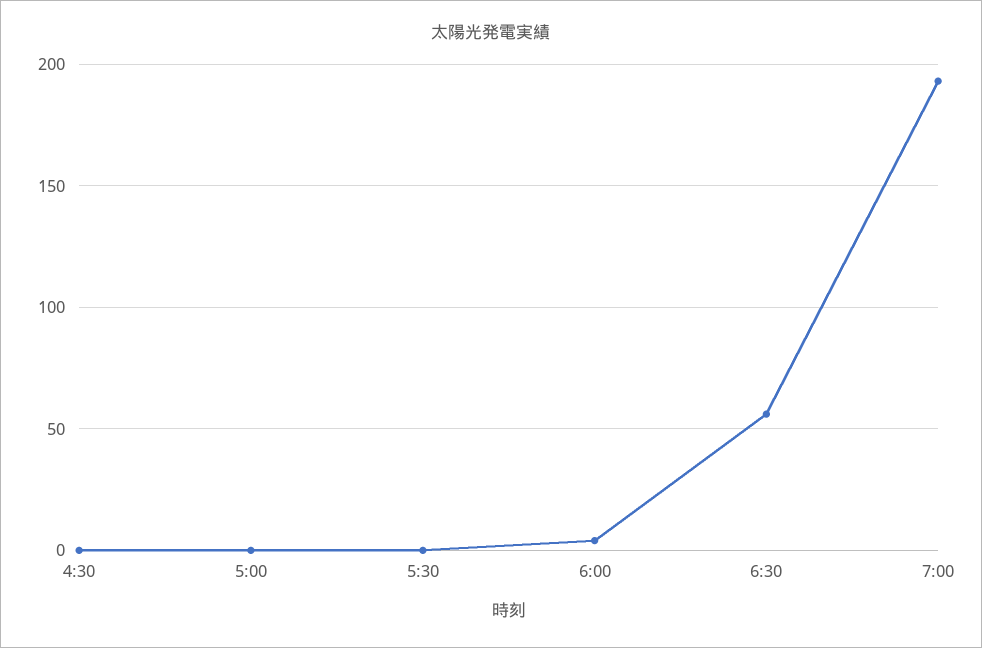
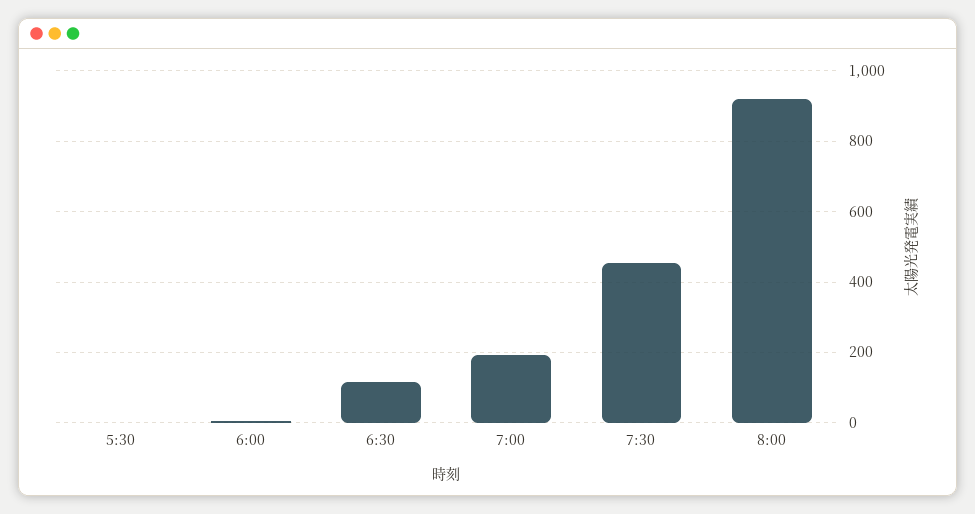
4:30: 0 -> none
5:00: 0 -> none
6:30: 55 -> 120
7:30: none -> 460
8:00: none -> 920

